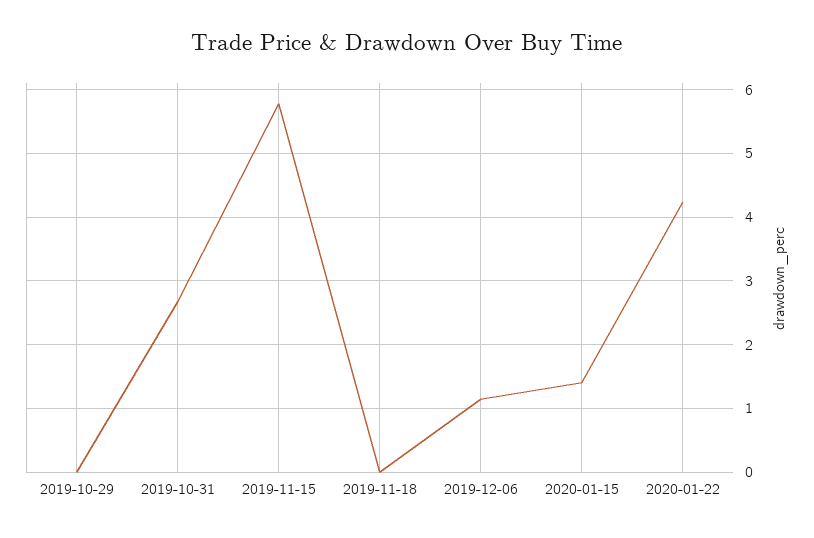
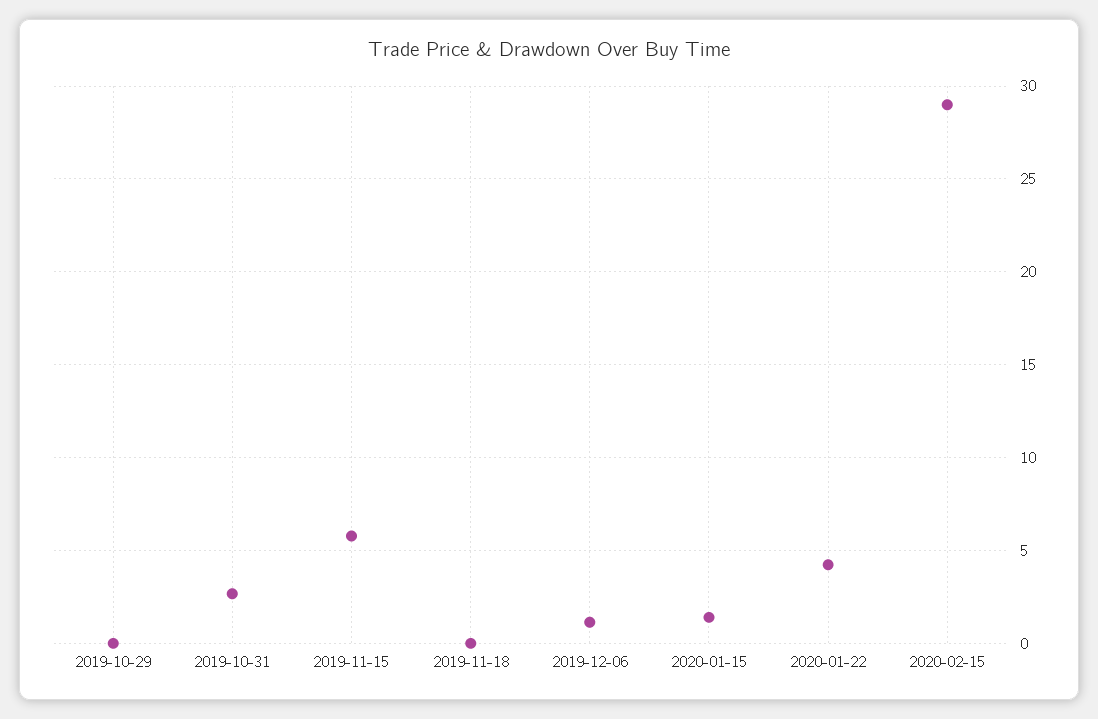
2020-02-15: none -> 29

